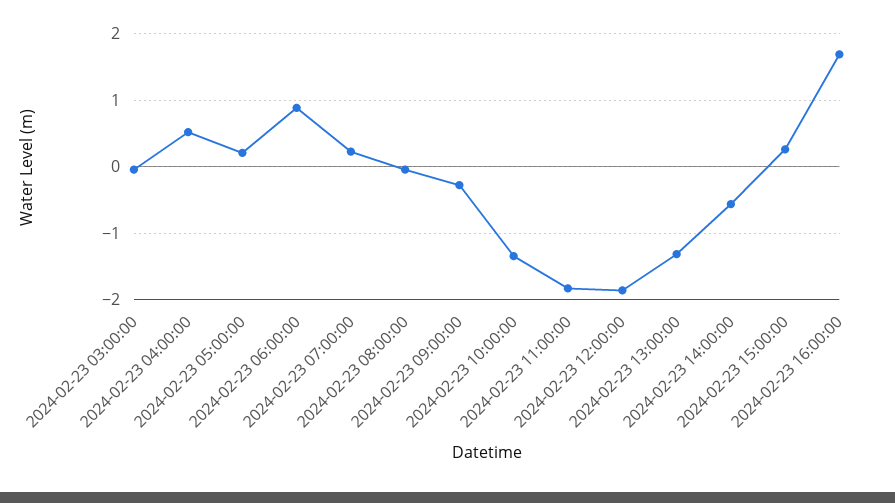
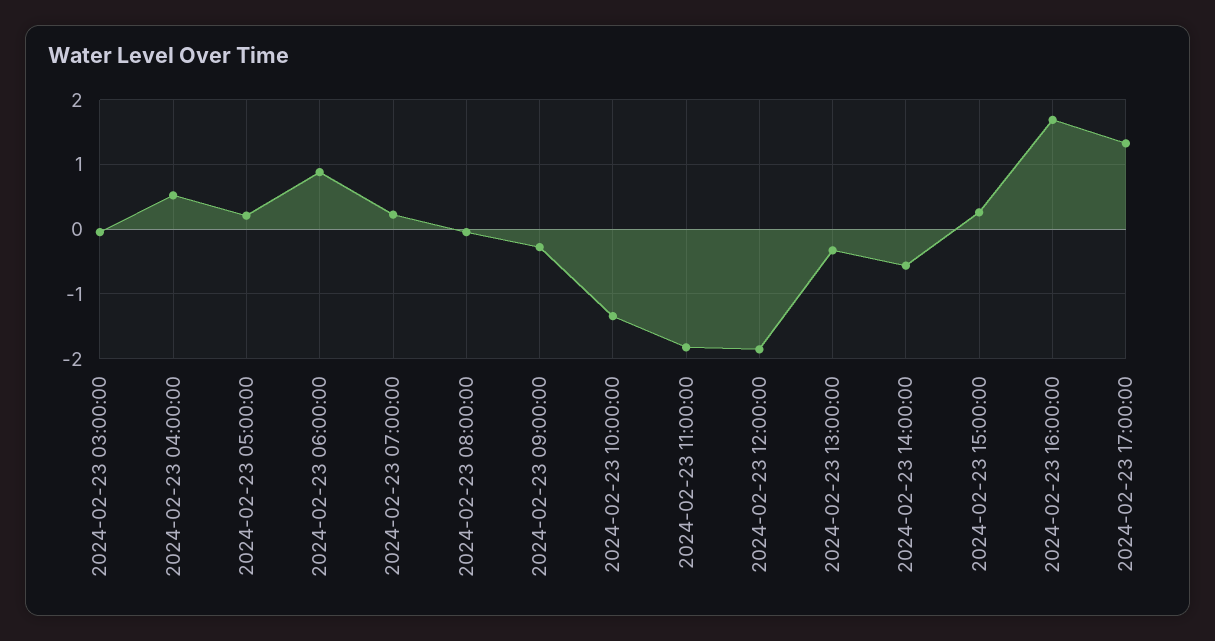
2024-02-23 13:00:00: -1.3 -> -0.3
2024-02-23 17:00:00: none -> 1.3

